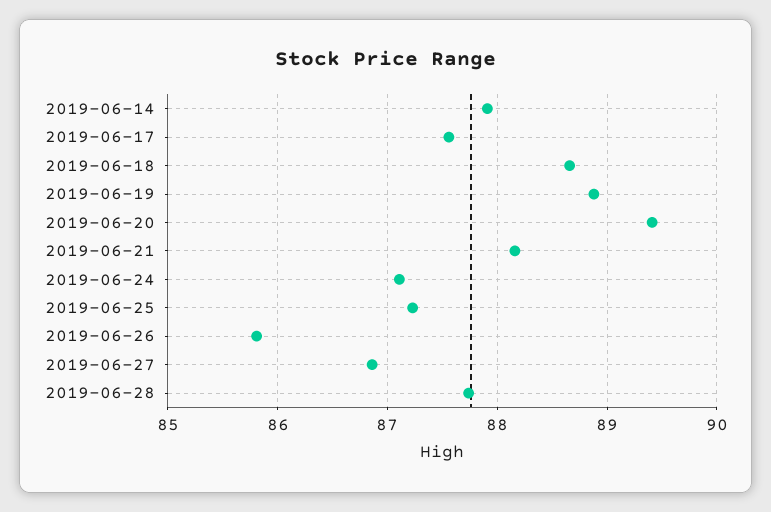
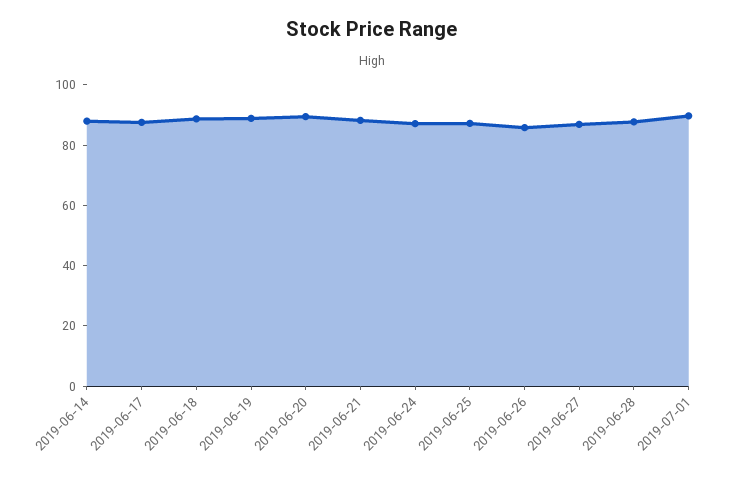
2019-07-01: none -> 90

